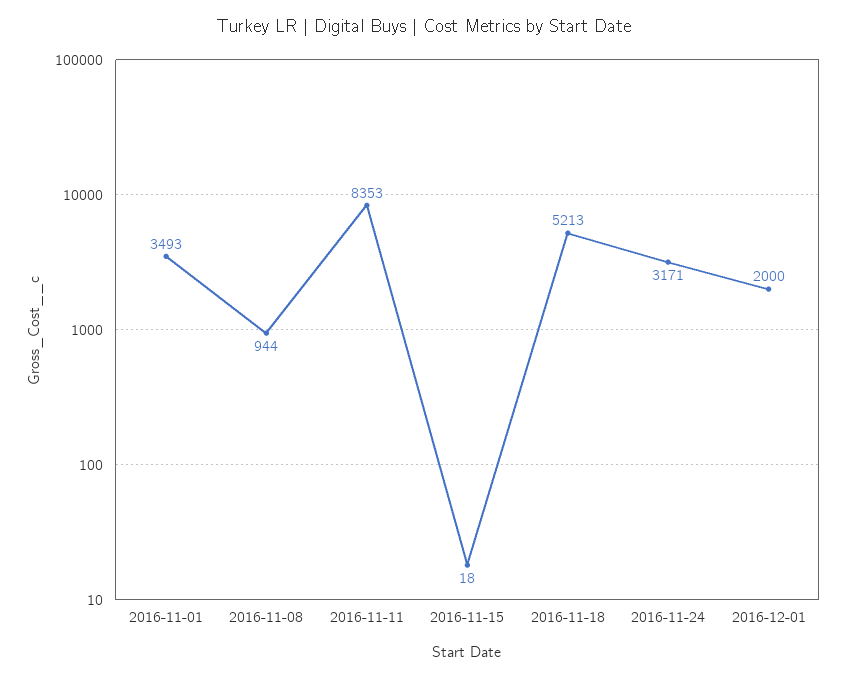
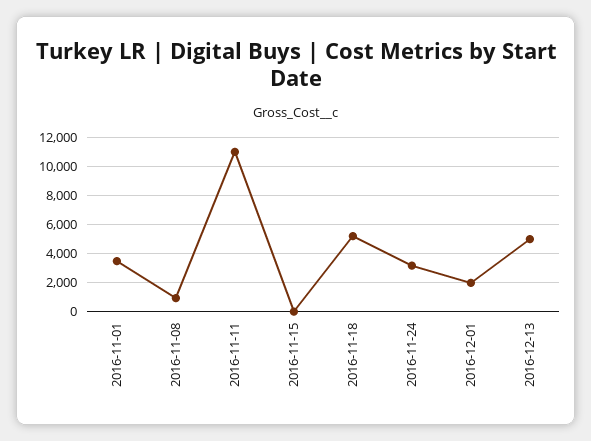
2016-11-11: 8353 -> 11000
2016-12-13: none -> 5000

